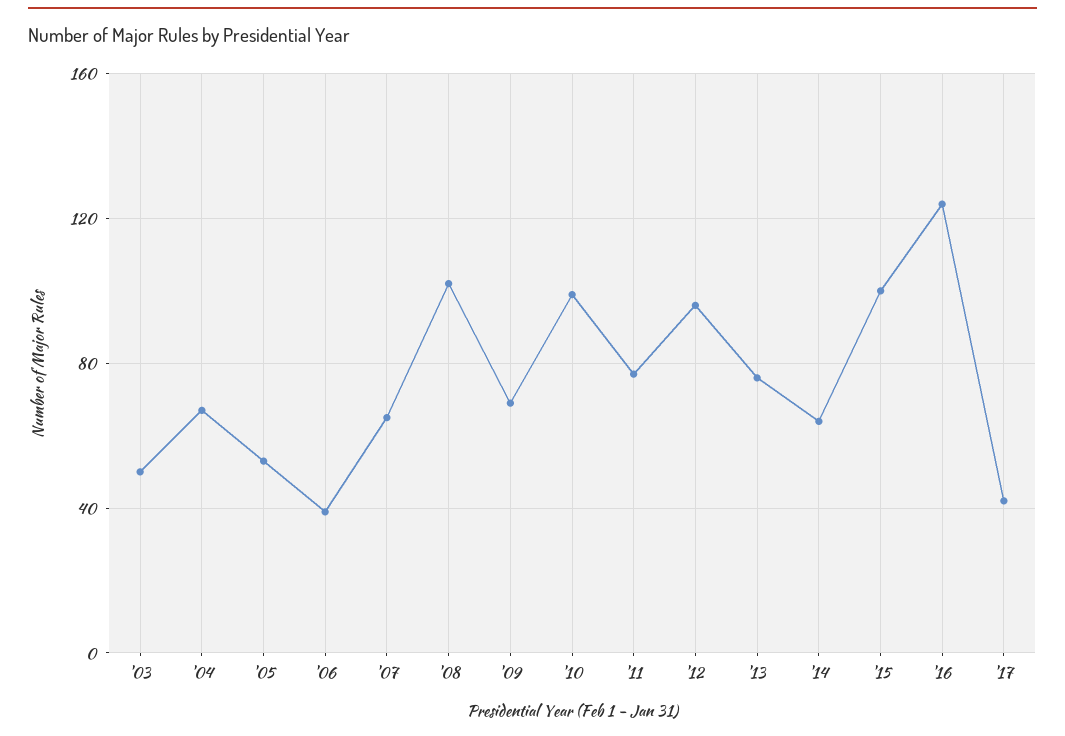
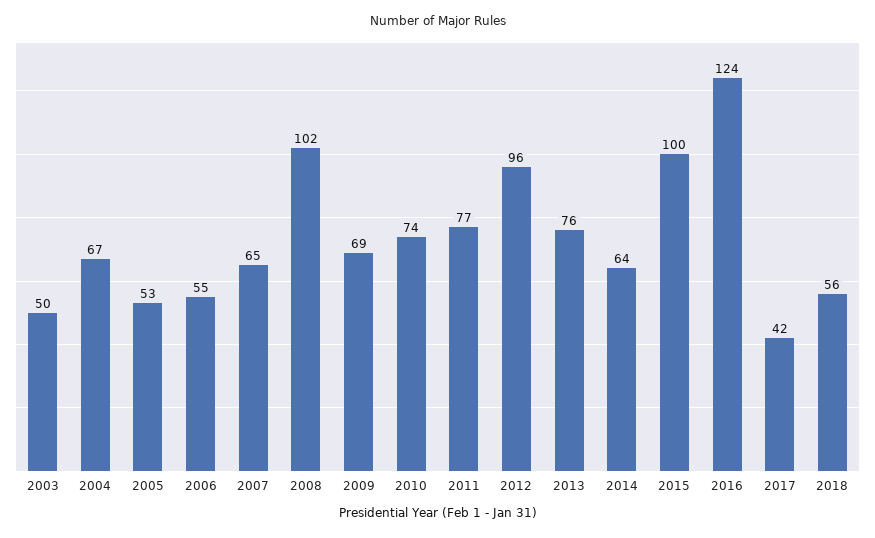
'06: 40 -> 55
'10: 100 -> 74
2018: none -> 56

